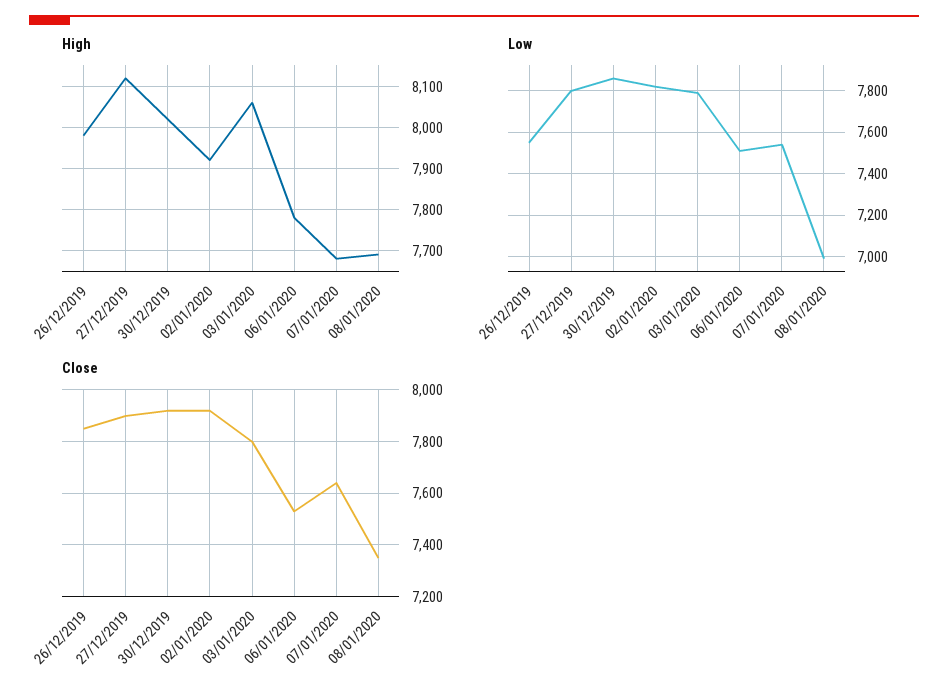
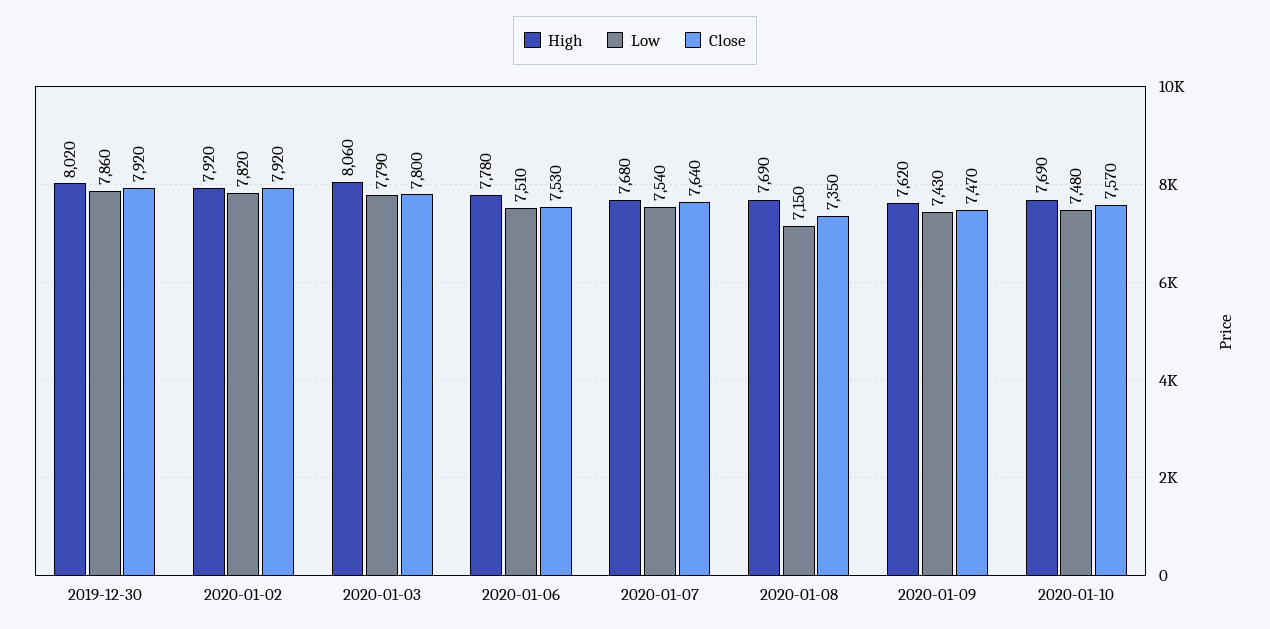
High, 26/12/2019: 7980 -> none
High, 27/12/2019: 8120 -> none
Low, 26/12/2019: 7550 -> none
Low, 27/12/2019: 7800 -> none
Low, 08/01/2020: 7000 -> 7150
Close, 26/12/2019: 7850 -> none
Close, 27/12/2019: 7900 -> none
High, 2020-01-09: none -> 7620
Low, 2020-01-09: none -> 7430
Close, 2020-01-09: none -> 7470
High, 2020-01-10: none -> 7690
Low, 2020-01-10: none -> 7480
Close, 2020-01-10: none -> 7570

